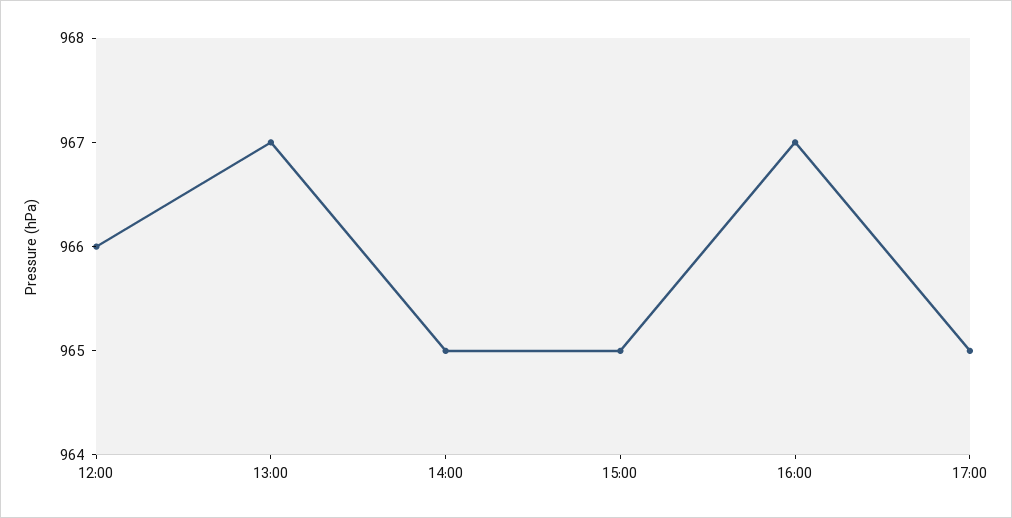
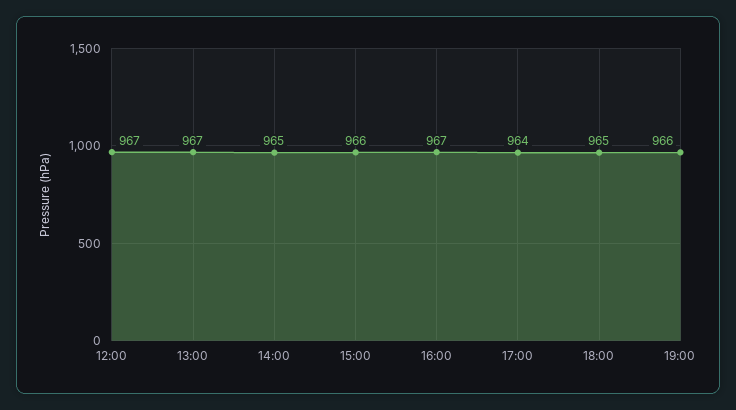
12:00: 966 -> 967
15:00: 965 -> 966
17:00: 965 -> 964
18:00: none -> 965
19:00: none -> 966

